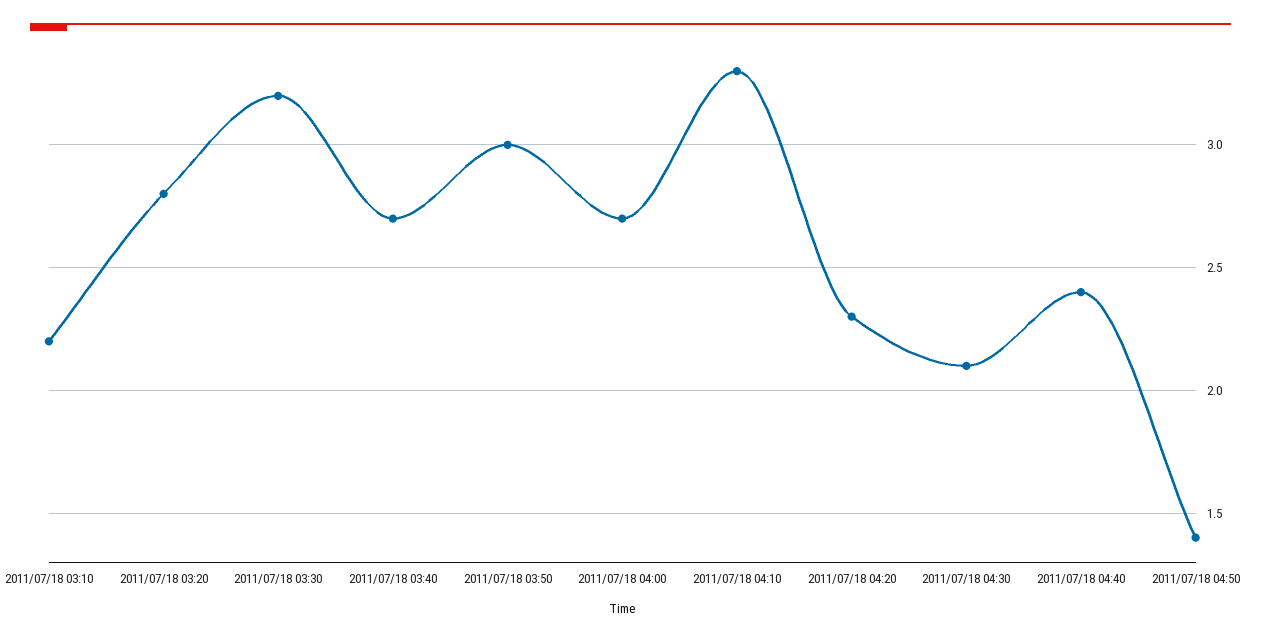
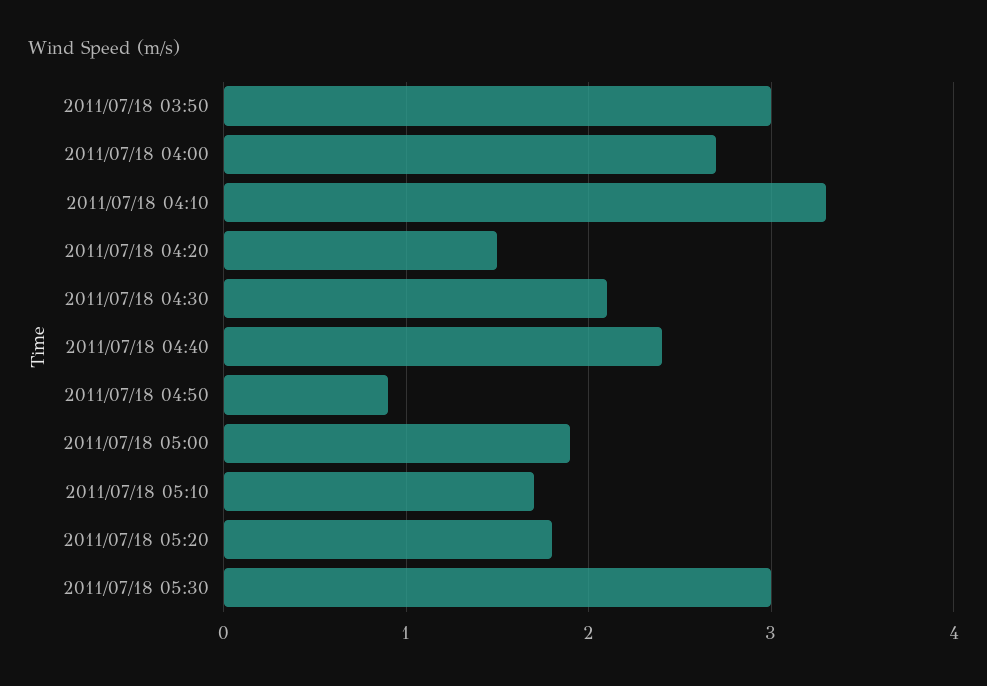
2011/07/18 03:10: 2.2 -> none
2011/07/18 03:20: 2.8 -> none
2011/07/18 03:30: 3.2 -> none
2011/07/18 03:40: 2.7 -> none
2011/07/18 04:20: 2.3 -> 1.5
2011/07/18 04:50: 1.4 -> 0.9
2011/07/18 05:00: none -> 1.9
2011/07/18 05:10: none -> 1.7
2011/07/18 05:20: none -> 1.8
2011/07/18 05:30: none -> 3

